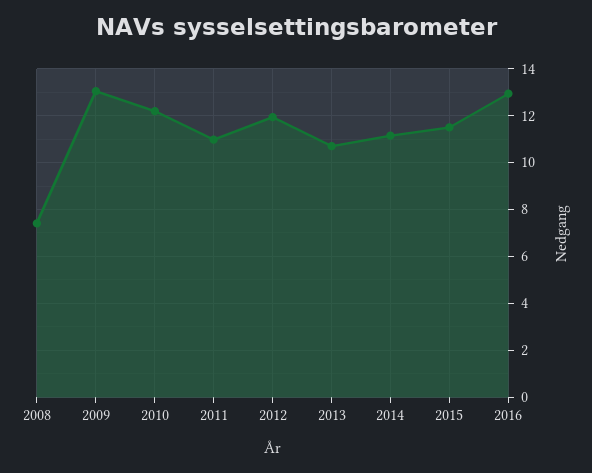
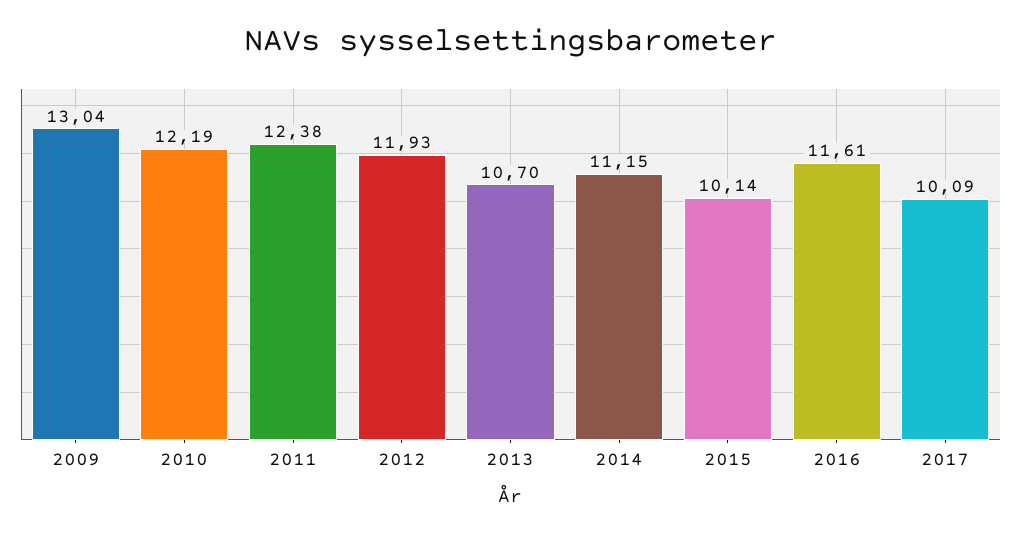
2008: 7.5 -> none
2011: 11 -> 12.38
2015: 11.5 -> 10.14
2016: 13 -> 11.61
2017: none -> 10.09

